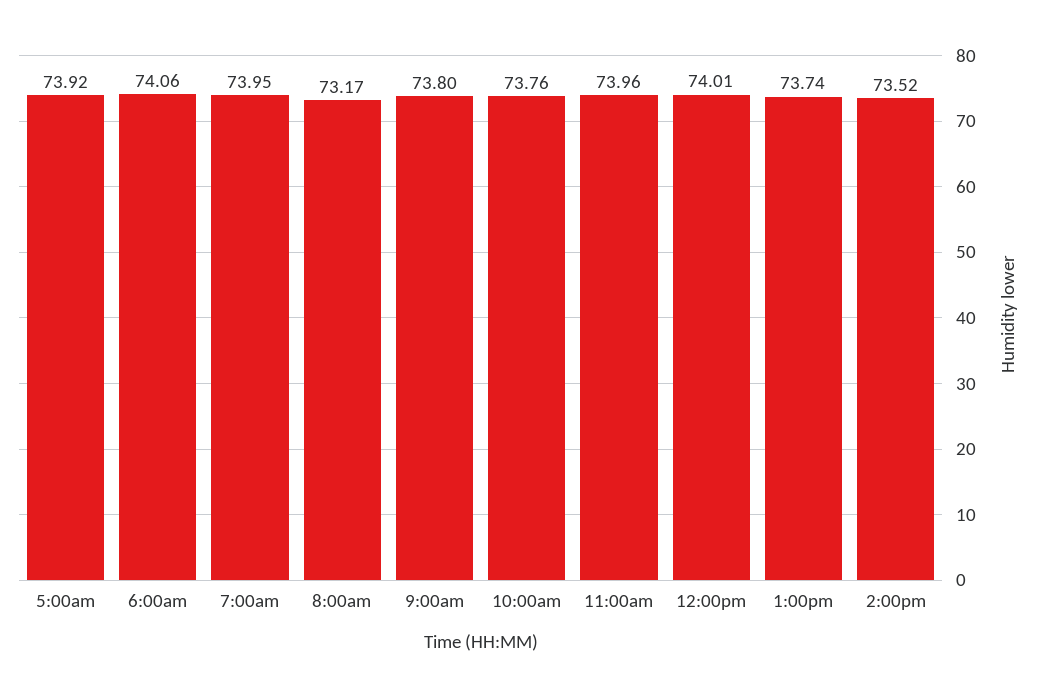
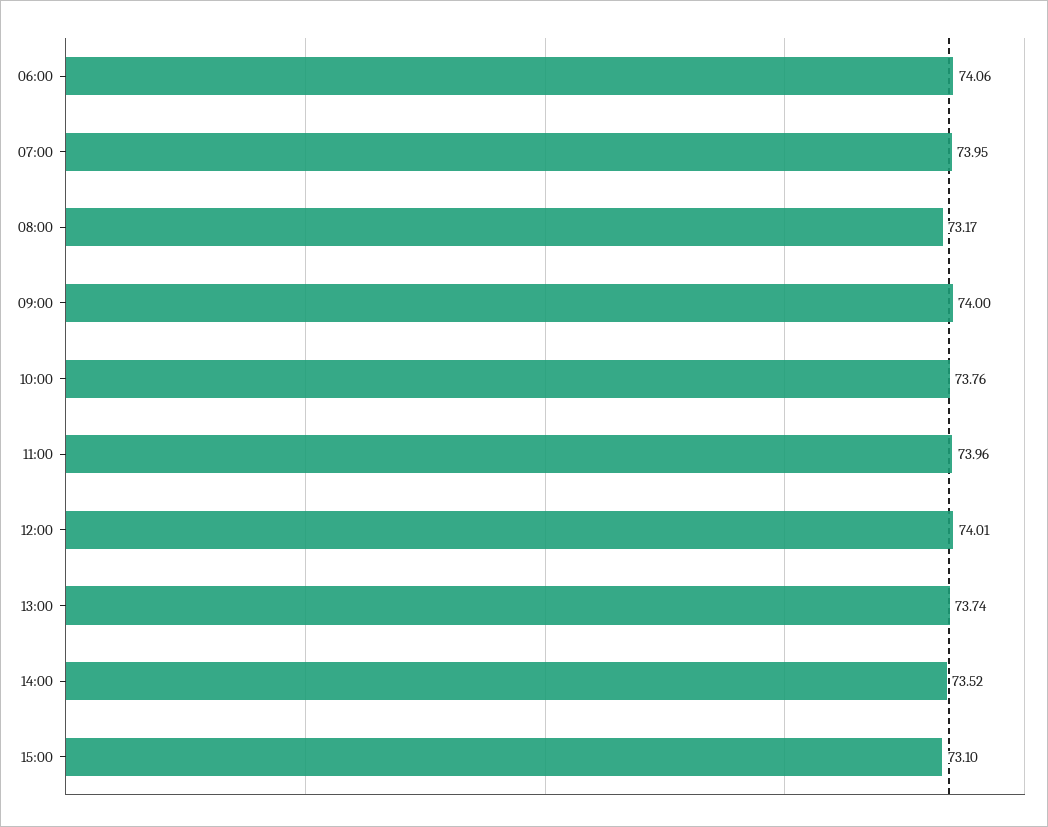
5:00am: 73.92 -> none
9:00am: 73.8 -> 74
15:00: none -> 73.1

